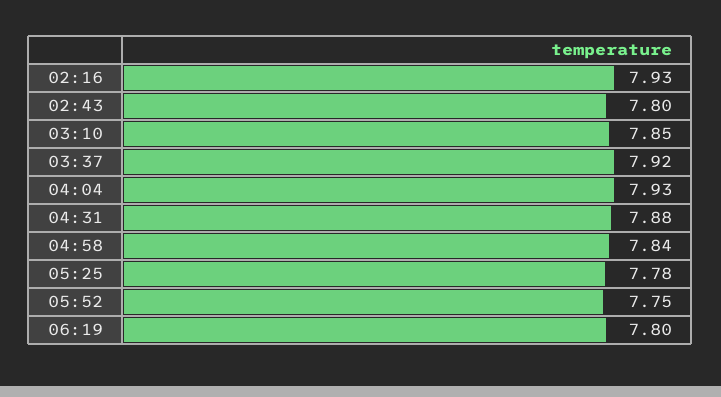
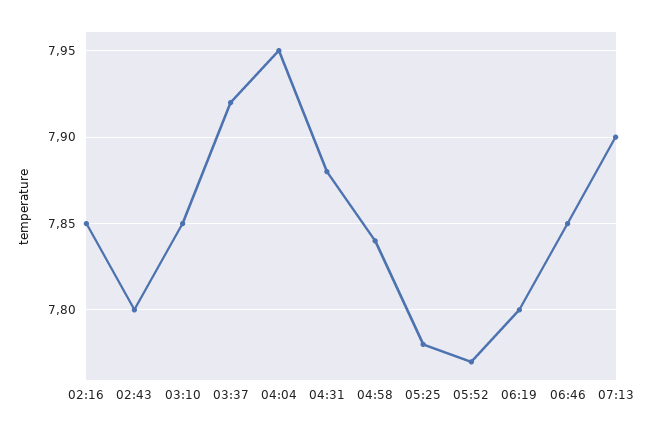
02:16: 7.93 -> 7.85
04:04: 7.93 -> 7.95
05:52: 7.75 -> 7.77
06:46: none -> 7.85
07:13: none -> 7.9

